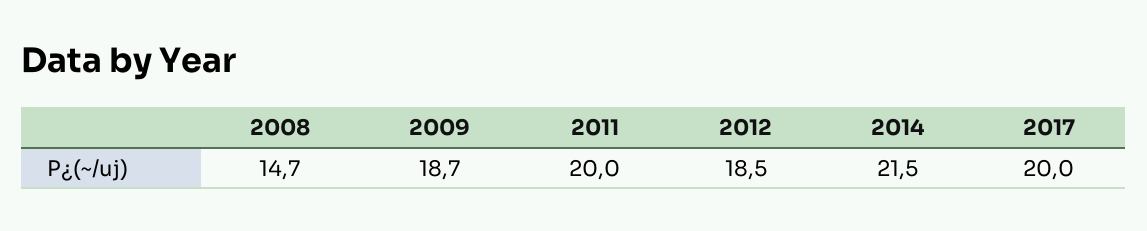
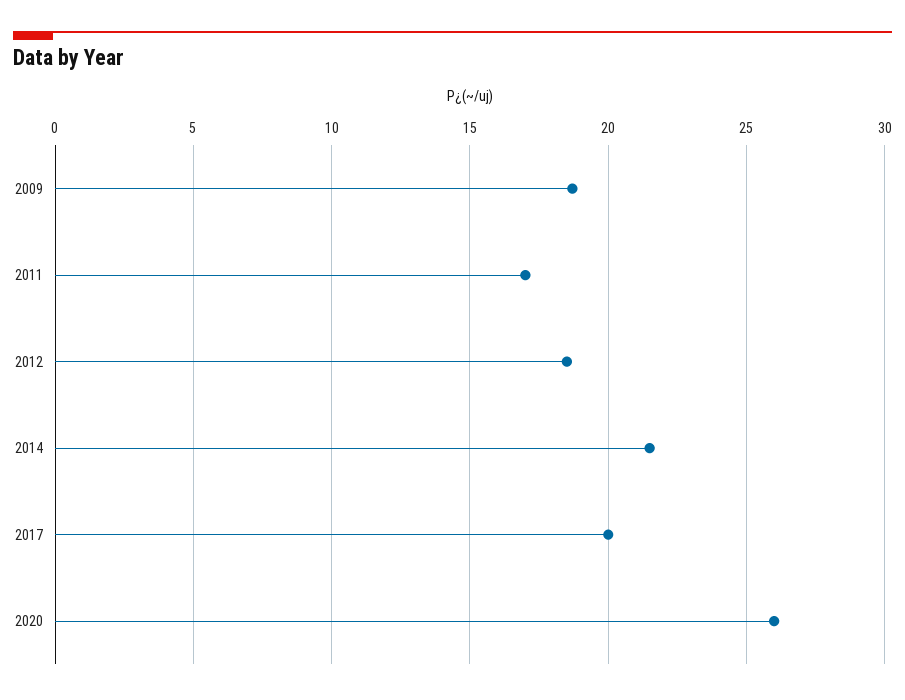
2008: 14.7 -> none
2011: 20 -> 17
2020: none -> 26

